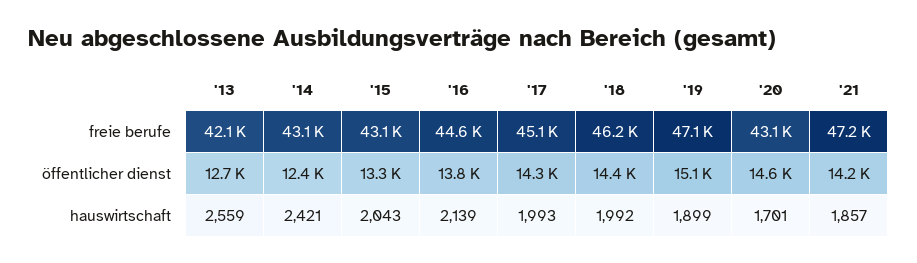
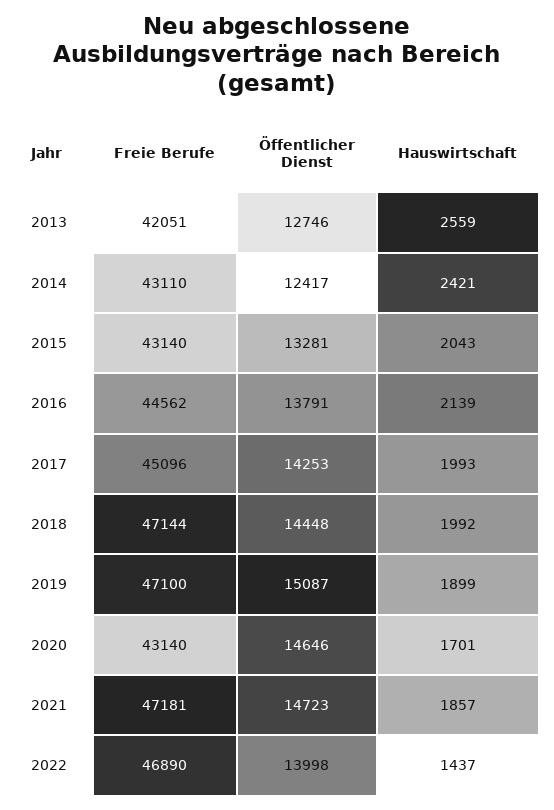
'18, freie berufe: 46200 -> 47144
'21, öffentlicher dienst: 14200 -> 14723
2022, freie berufe: none -> 46890
2022, öffentlicher dienst: none -> 13998
2022, hauswirtschaft: none -> 1437

